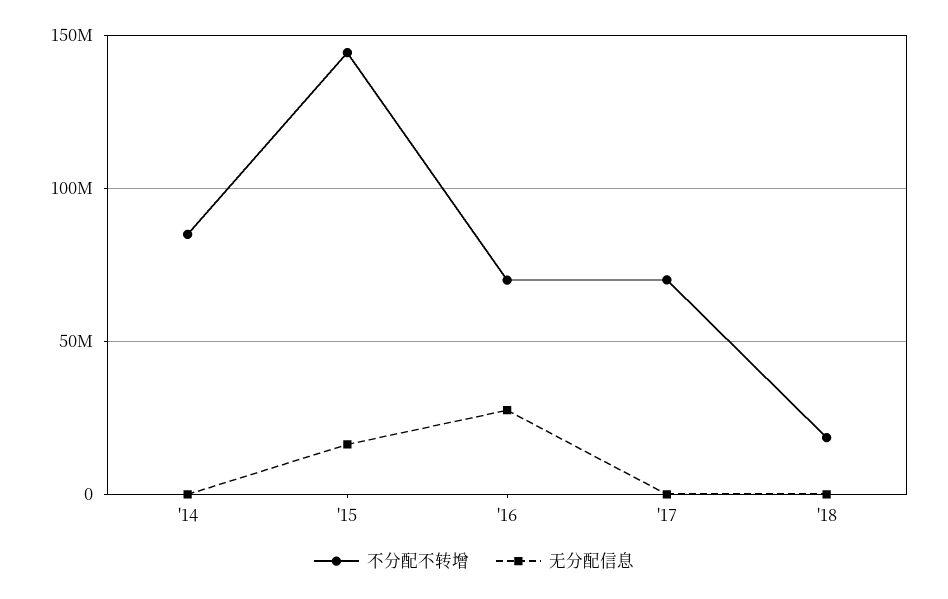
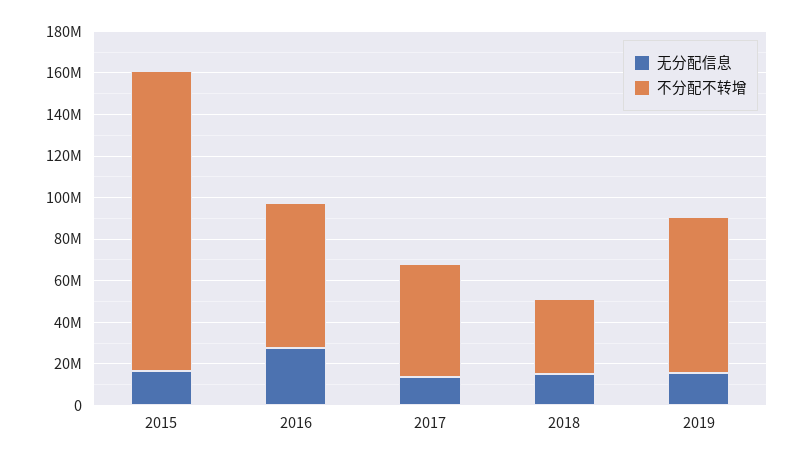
不分配不转增, '14: 85000000 -> none
无分配信息, '14: 0 -> none
不分配不转增, '17: 70000000 -> 55000000
无分配信息, '17: 0 -> 15000000
不分配不转增, '18: 20000000 -> 35000000
无分配信息, '18: 0 -> 15000000
无分配信息, 2019: none -> 15000000
不分配不转增, 2019: none -> 75000000

